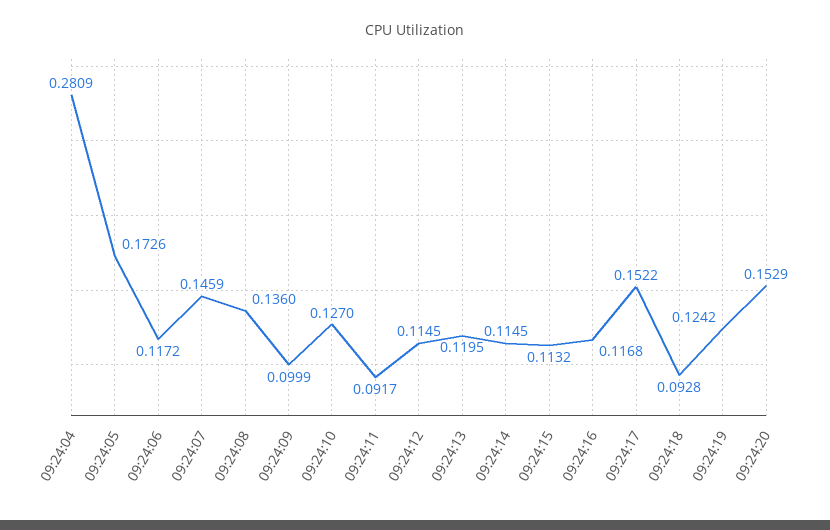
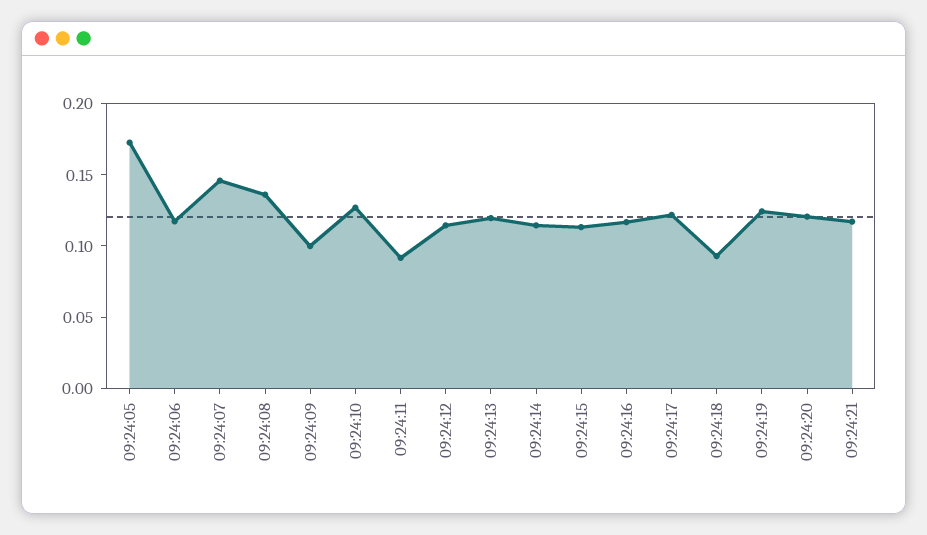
09:24:04: 0.2809 -> none
09:24:17: 0.1522 -> 0.12
09:24:20: 0.1529 -> 0.12
09:24:21: none -> 0.12

